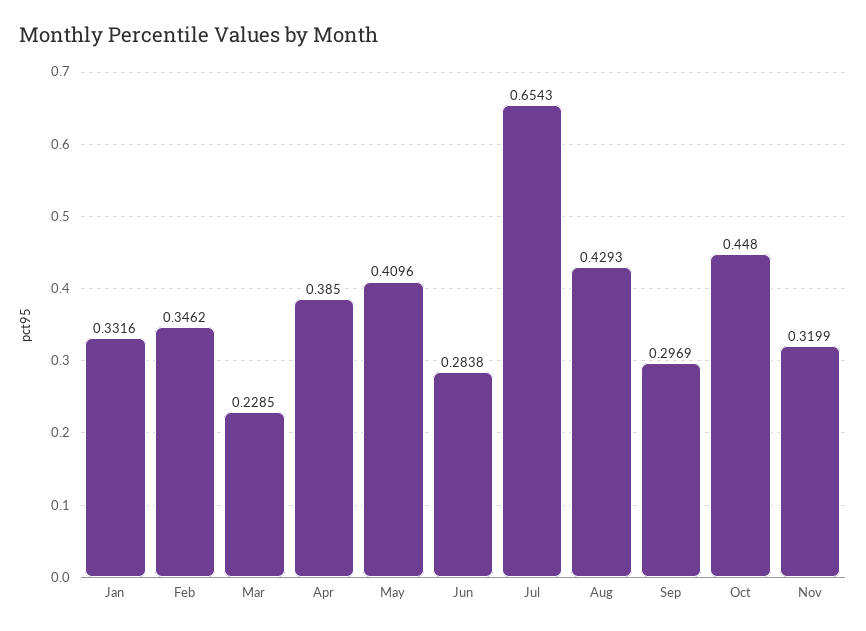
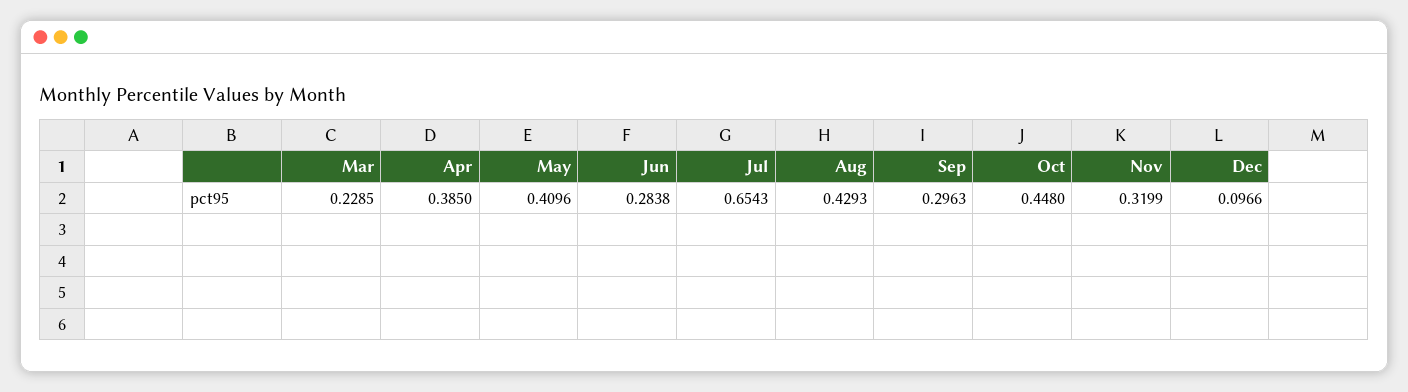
Jan: 0.3316 -> none
Feb: 0.3462 -> none
Sep: 0.2969 -> 0.2963
Dec: none -> 0.0966

